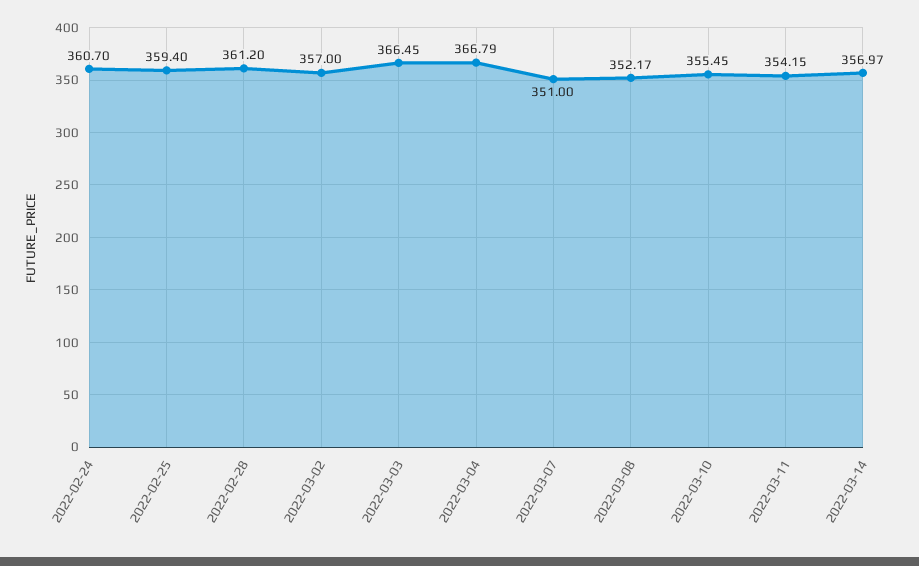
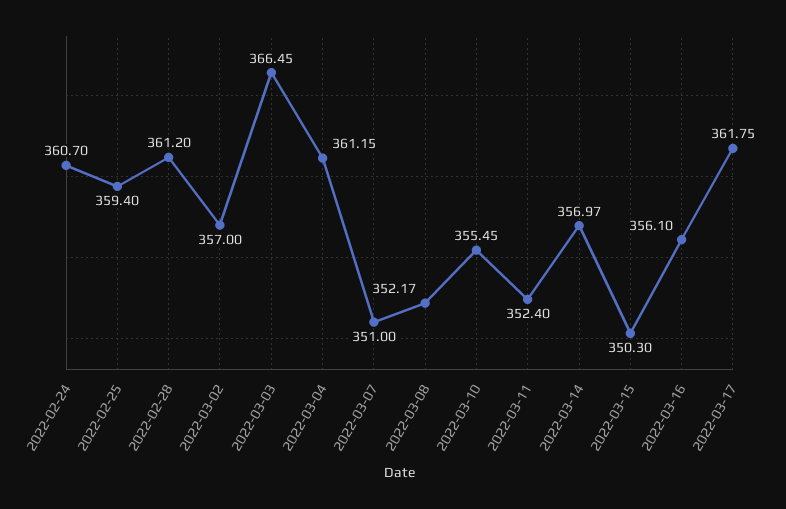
2022-03-04: 366.79 -> 361.15
2022-03-11: 354.15 -> 352.4
2022-03-15: none -> 350.3
2022-03-16: none -> 356.1
2022-03-17: none -> 361.75

